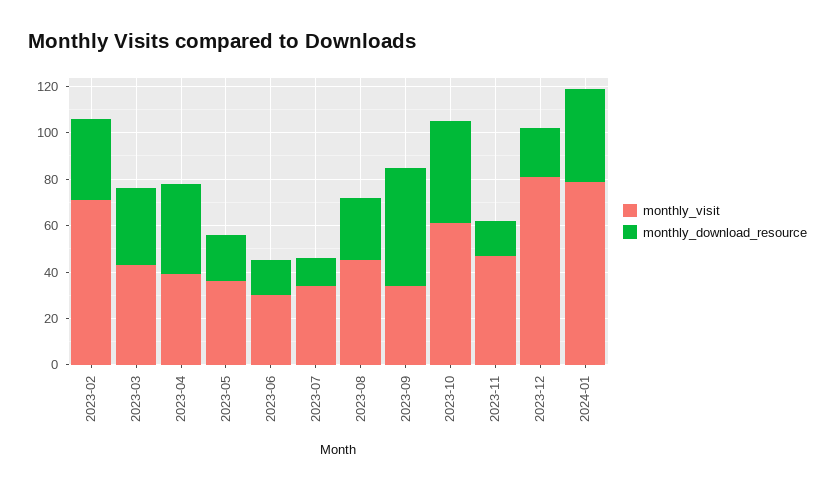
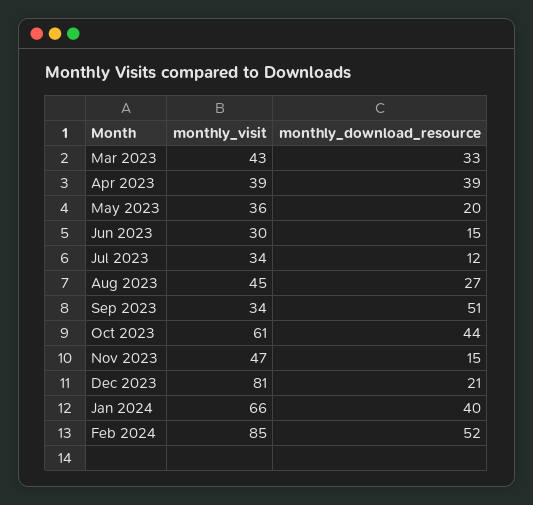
monthly_visit, 2023-02: 70 -> none
monthly_download_resource, 2023-02: 35 -> none
monthly_visit, 2024-01: 80 -> 66
monthly_visit, Feb 2024: none -> 85
monthly_download_resource, Feb 2024: none -> 52

